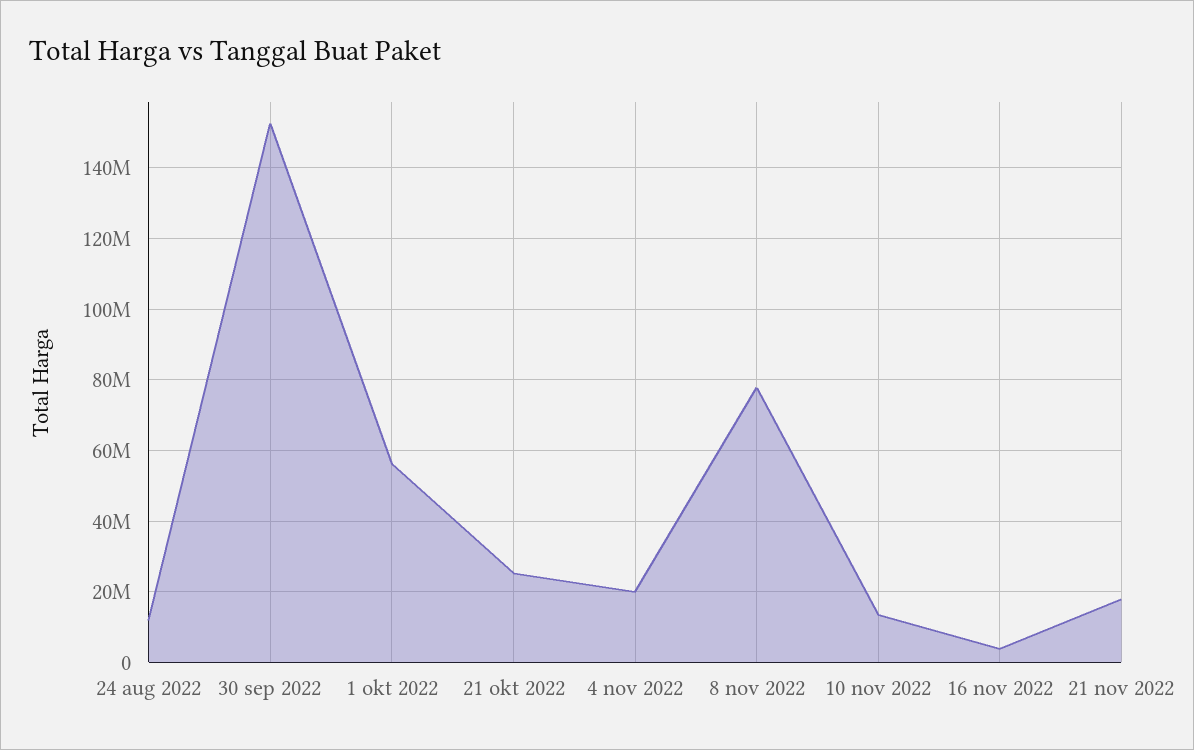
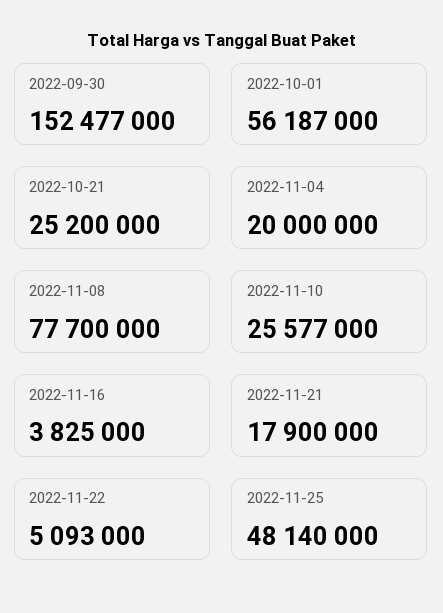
24 aug 2022: 12000000 -> none
10 nov 2022: 14000000 -> 25577000
2022-11-22: none -> 5093000
2022-11-25: none -> 48140000

